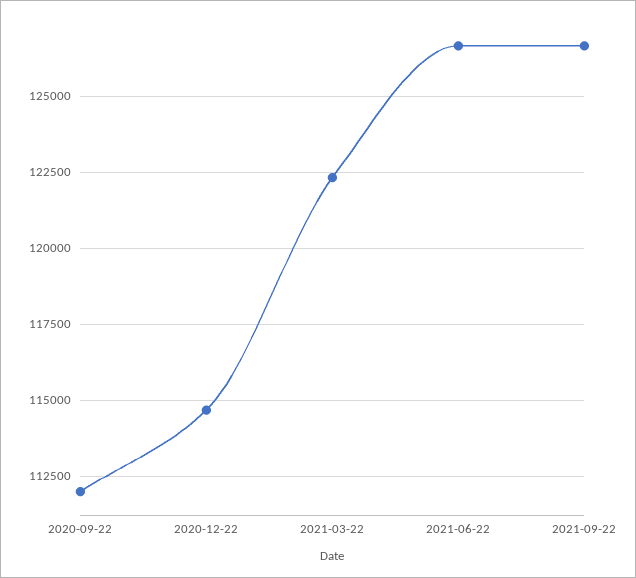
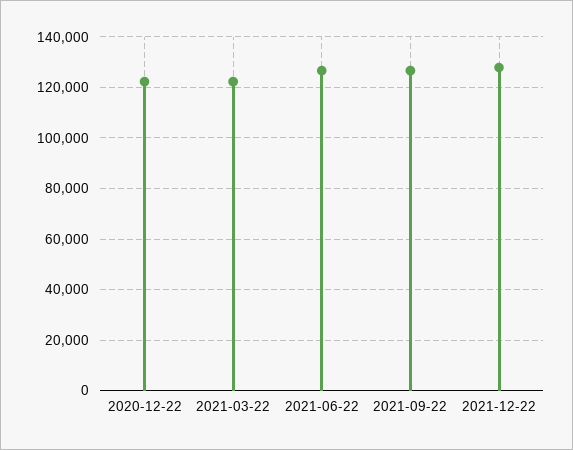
2020-09-22: 112000 -> none
2020-12-22: 114750 -> 122500
2021-12-22: none -> 127500

